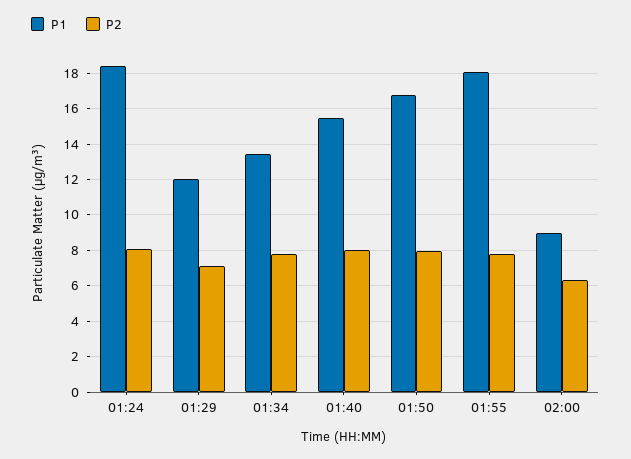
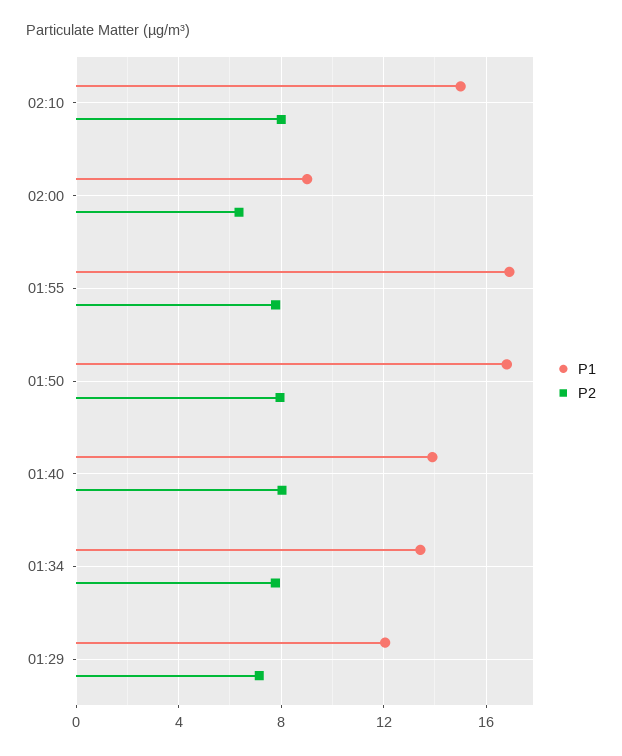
P1, 01:24: 18.5 -> none
P2, 01:24: 8 -> none
P1, 01:40: 15.5 -> 14
P1, 01:55: 18 -> 17
P1, 02:10: none -> 15
P2, 02:10: none -> 8

